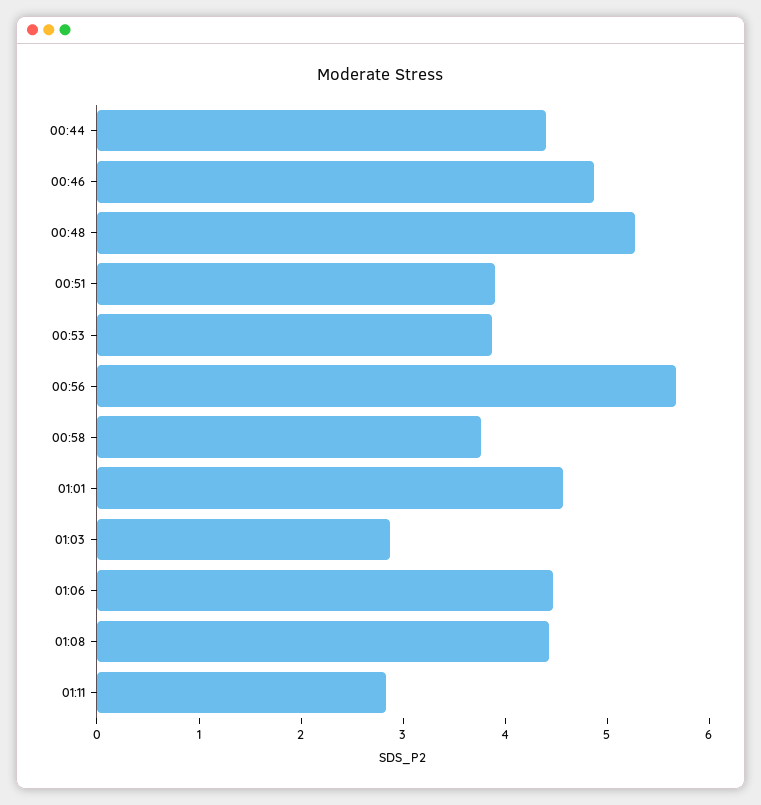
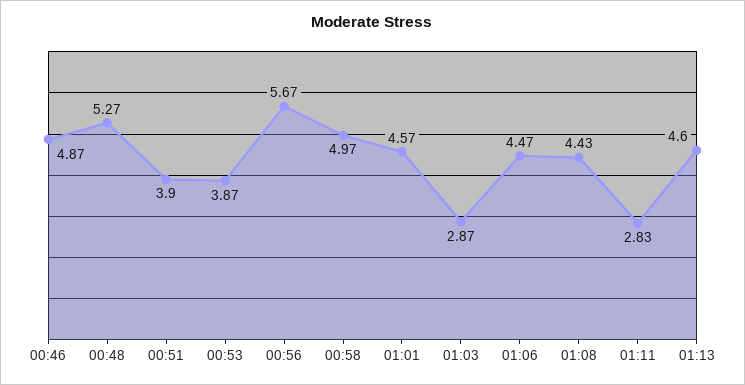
00:44: 4.4 -> none
00:58: 3.8 -> 4.97
01:13: none -> 4.6

